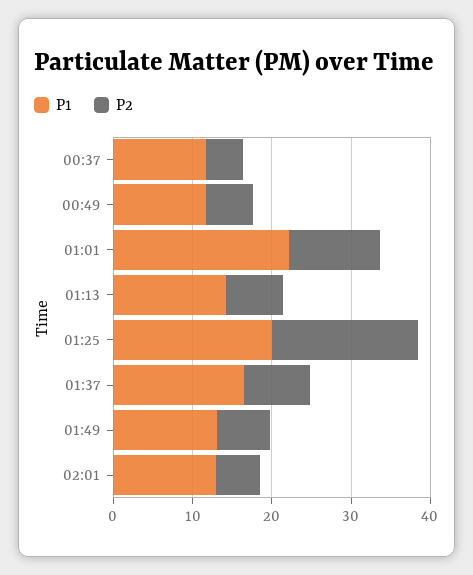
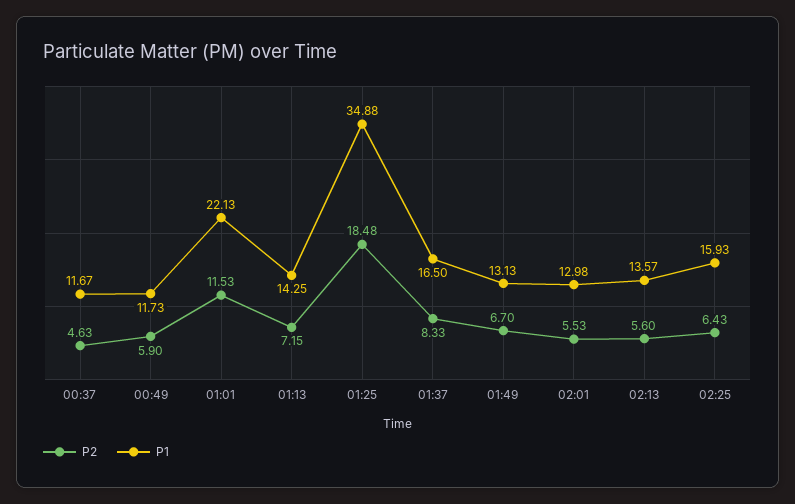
P1, 01:25: 20 -> 34.88
P2, 02:13: none -> 5.6
P1, 02:13: none -> 13.57
P2, 02:25: none -> 6.43
P1, 02:25: none -> 15.93

